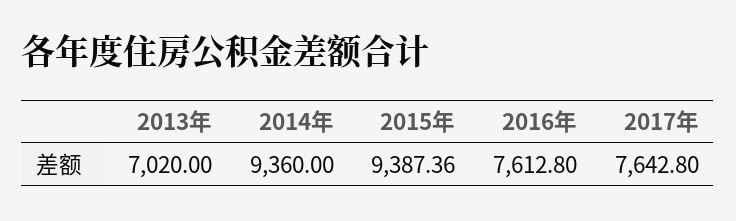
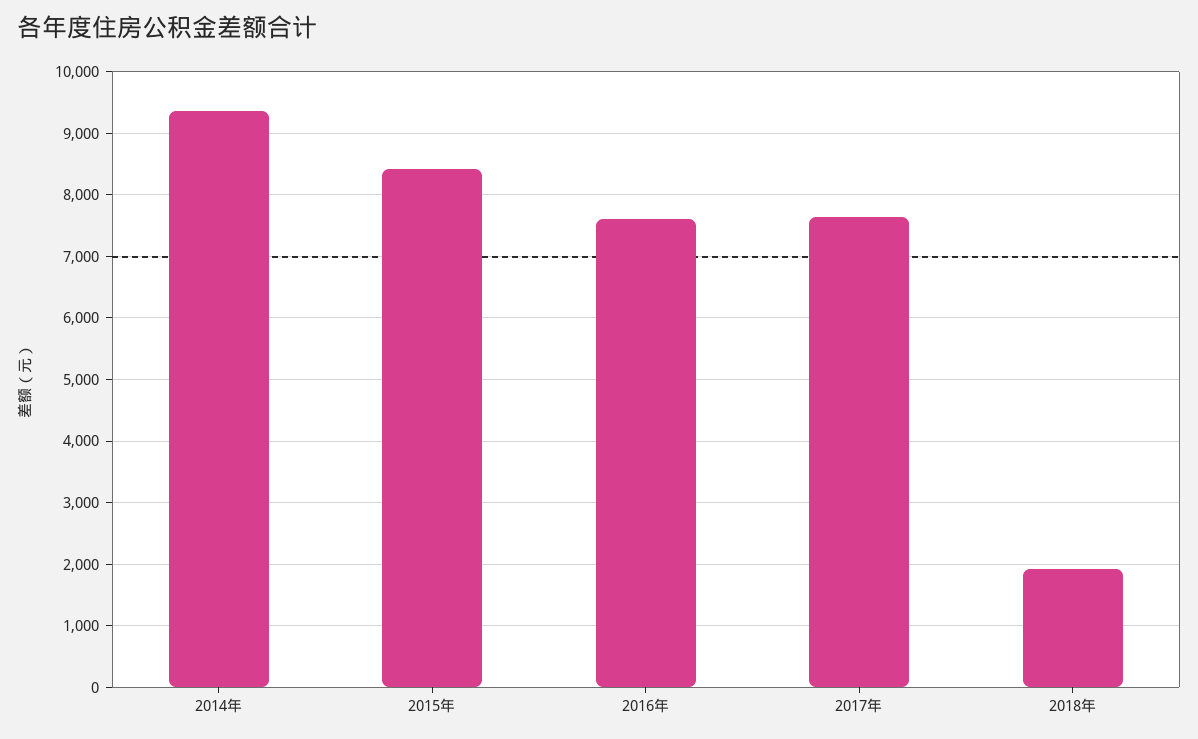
2013年: 7020 -> none
2015年: 9387.36 -> 8400
2018年: none -> 1900

